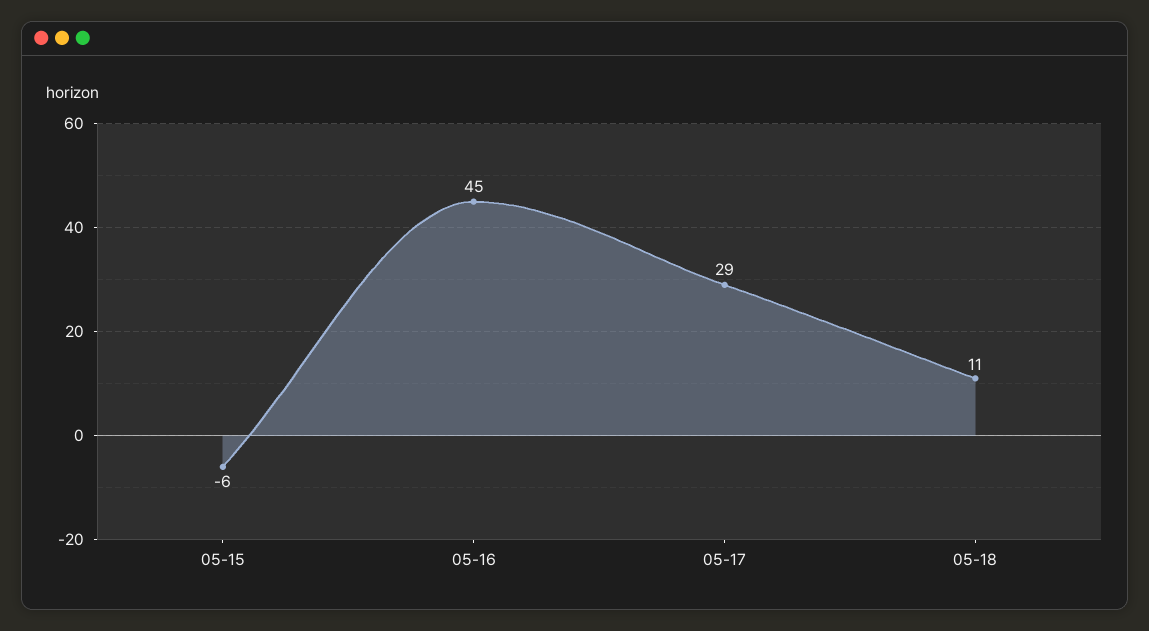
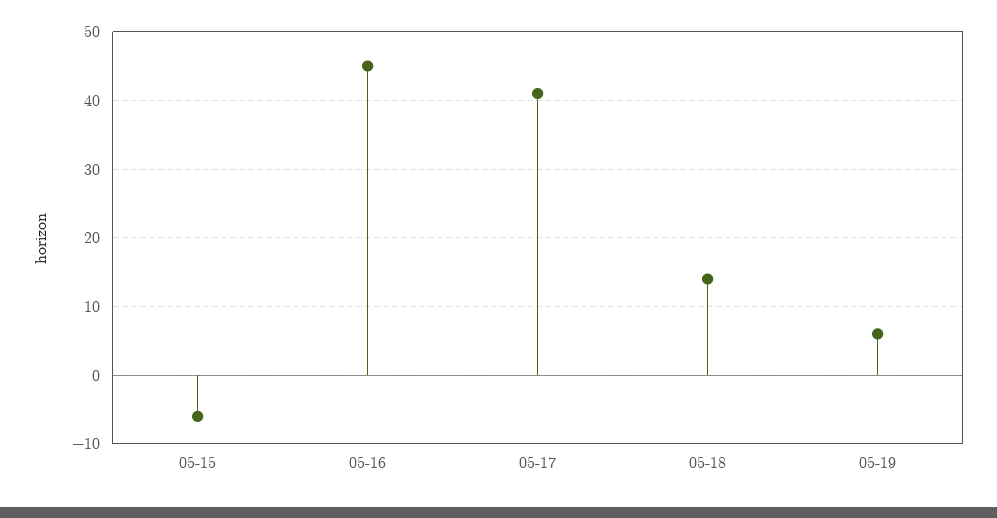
05-17: 29 -> 41
05-18: 11 -> 14
05-19: none -> 6

